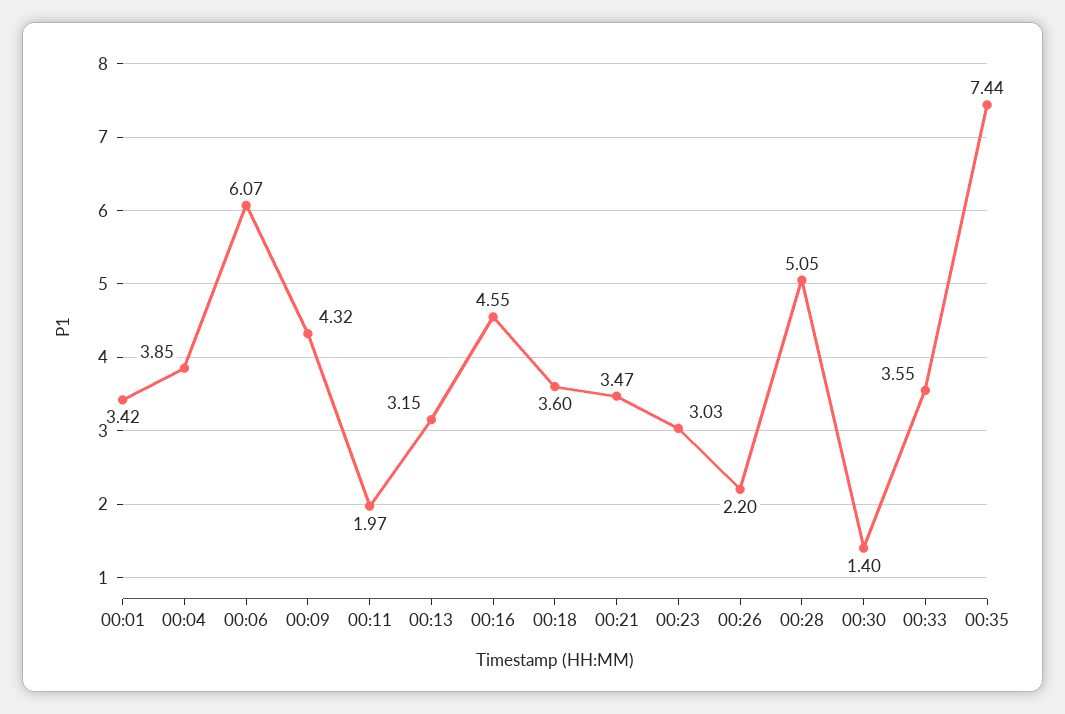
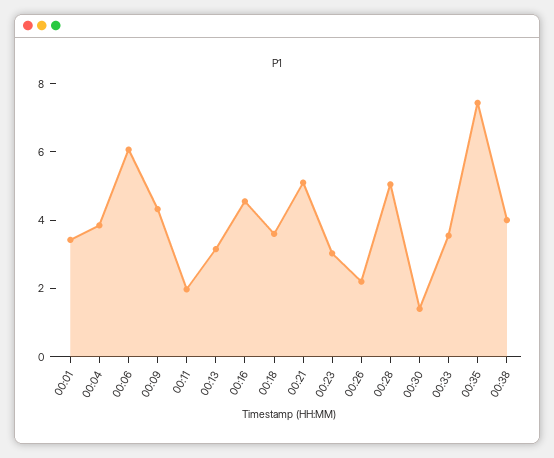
00:21: 3.47 -> 5
00:38: none -> 4

